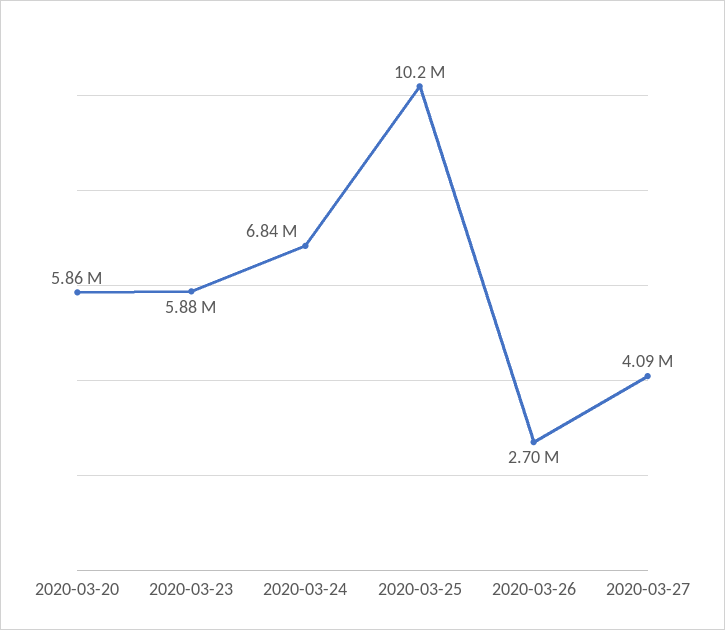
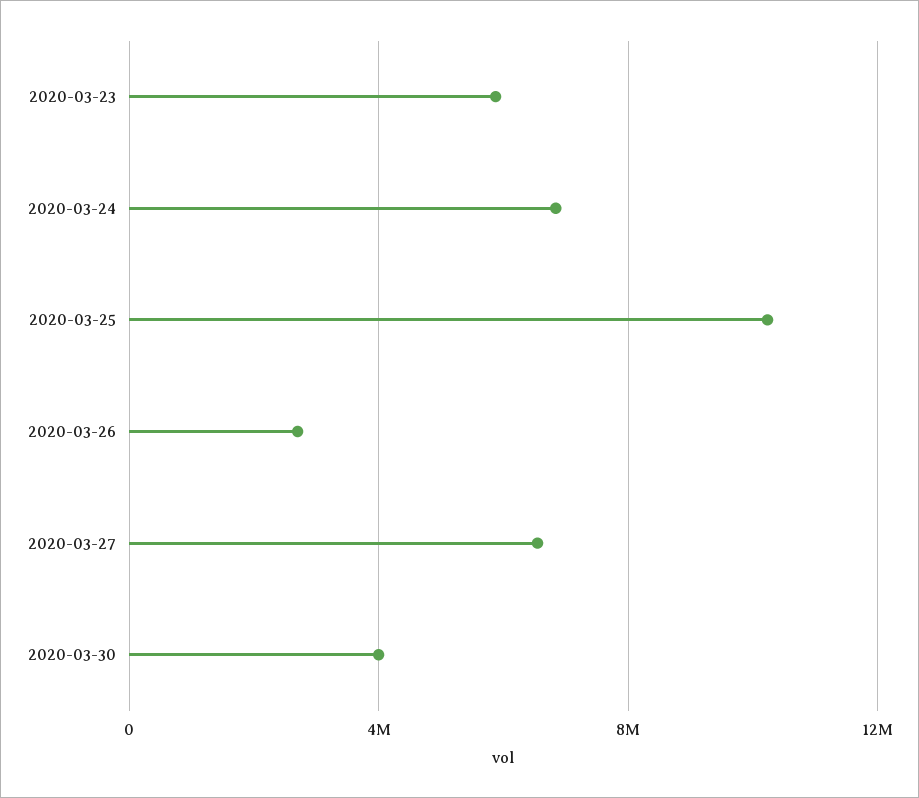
2020-03-20: 5860000 -> none
2020-03-27: 4090000 -> 6500000
2020-03-30: none -> 4000000

